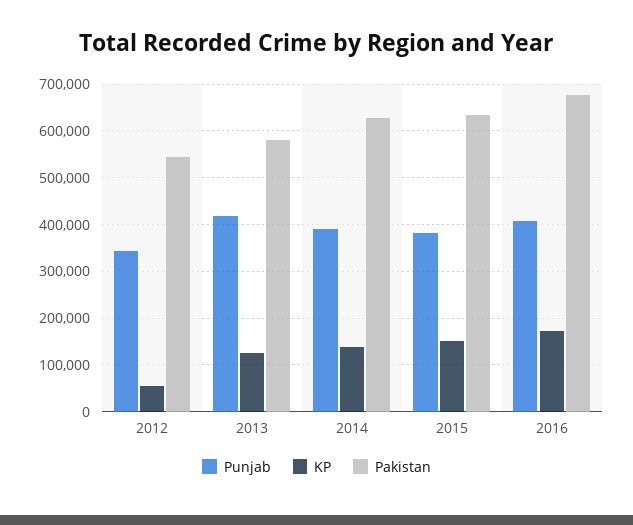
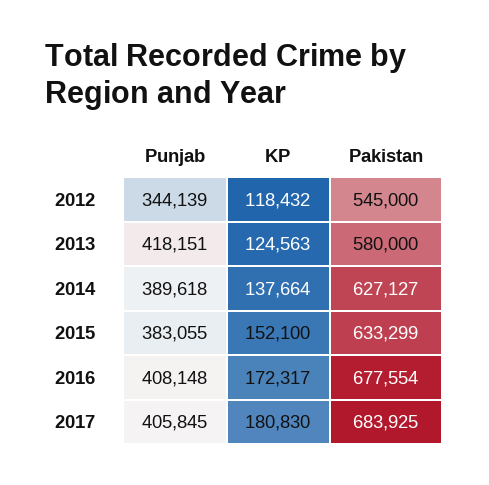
KP, 2012: 60000 -> 118432
Punjab, 2017: none -> 405845
KP, 2017: none -> 180830
Pakistan, 2017: none -> 683925

